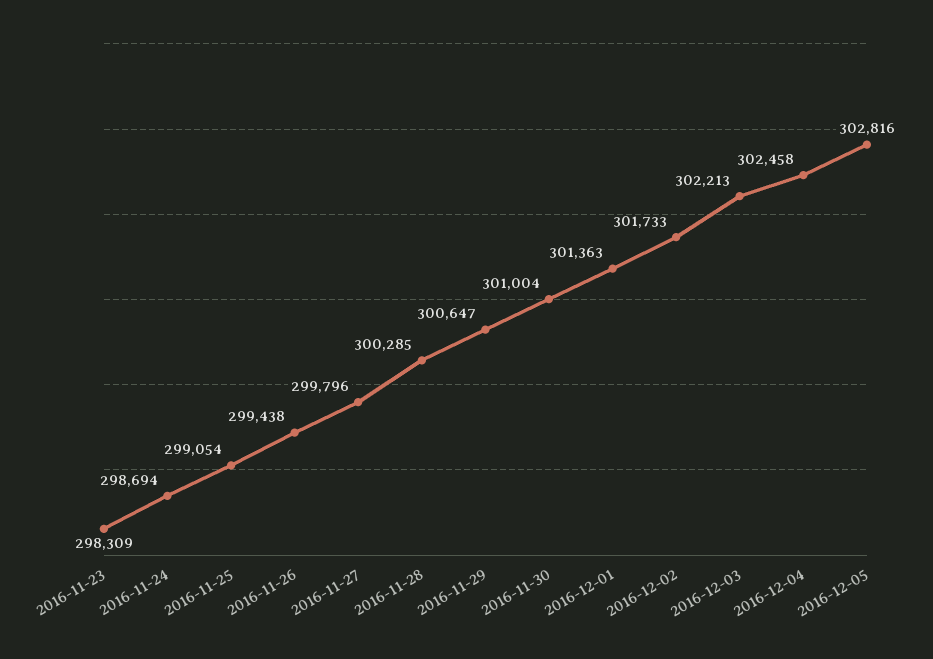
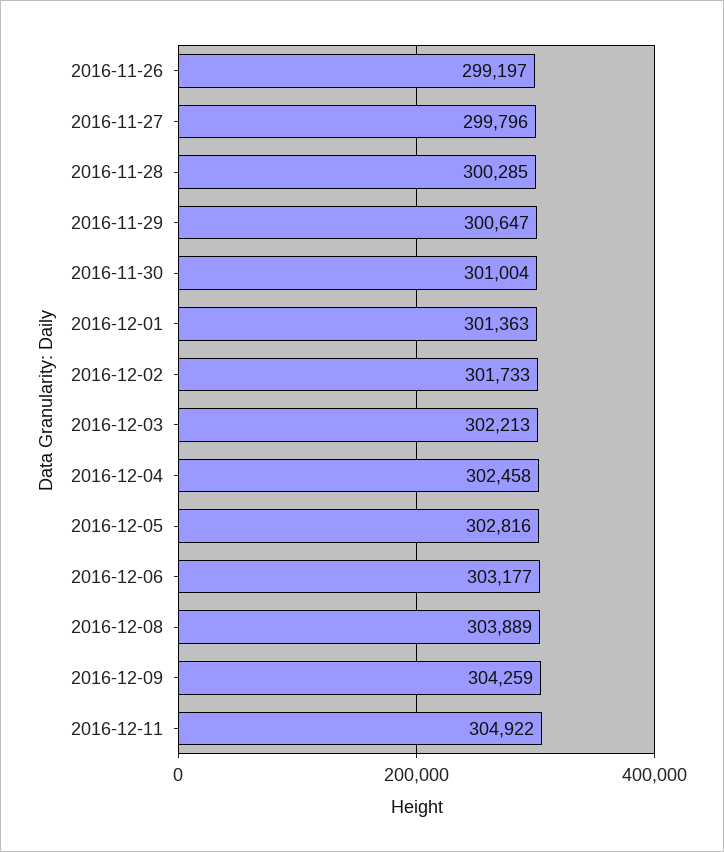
2016-11-23: 298309 -> none
2016-11-24: 298694 -> none
2016-11-25: 299054 -> none
2016-11-26: 299438 -> 299197
2016-12-06: none -> 303177
2016-12-08: none -> 303889
2016-12-09: none -> 304259
2016-12-11: none -> 304922

